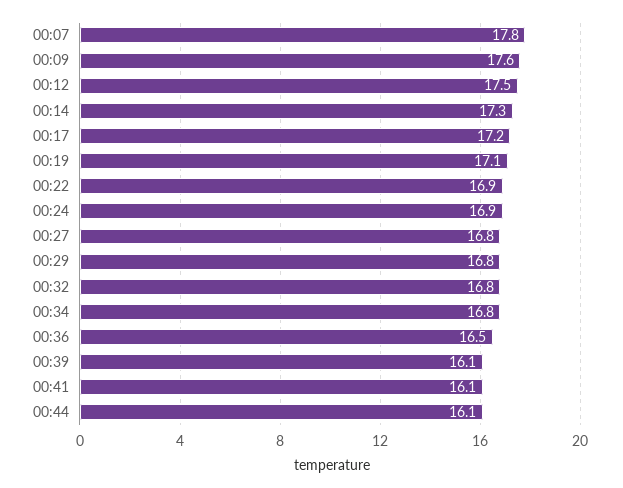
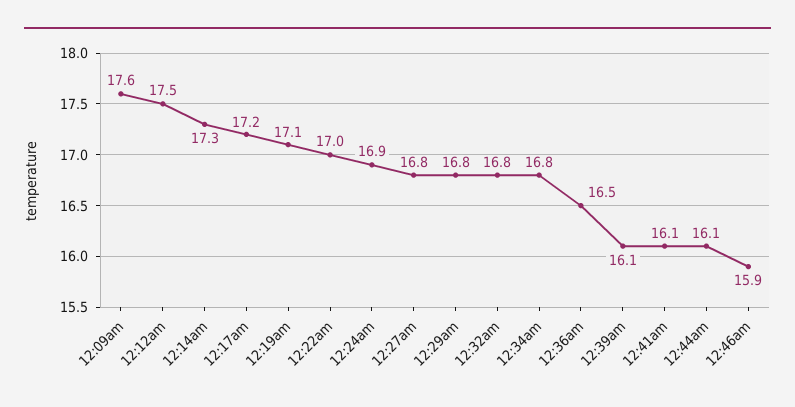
00:07: 17.8 -> none
00:22: 16.9 -> 17
12:46am: none -> 15.9

